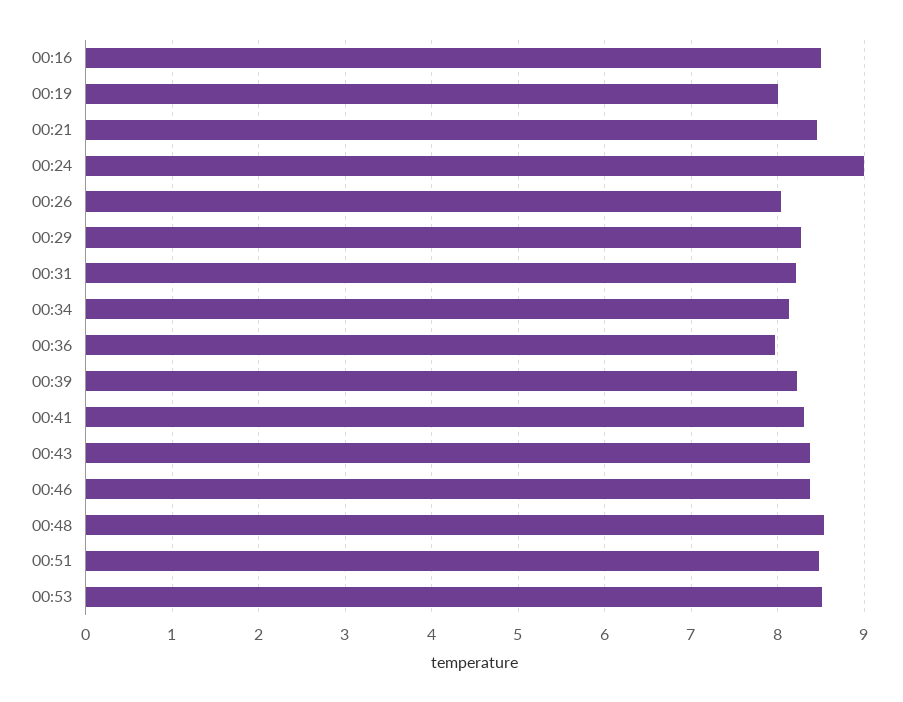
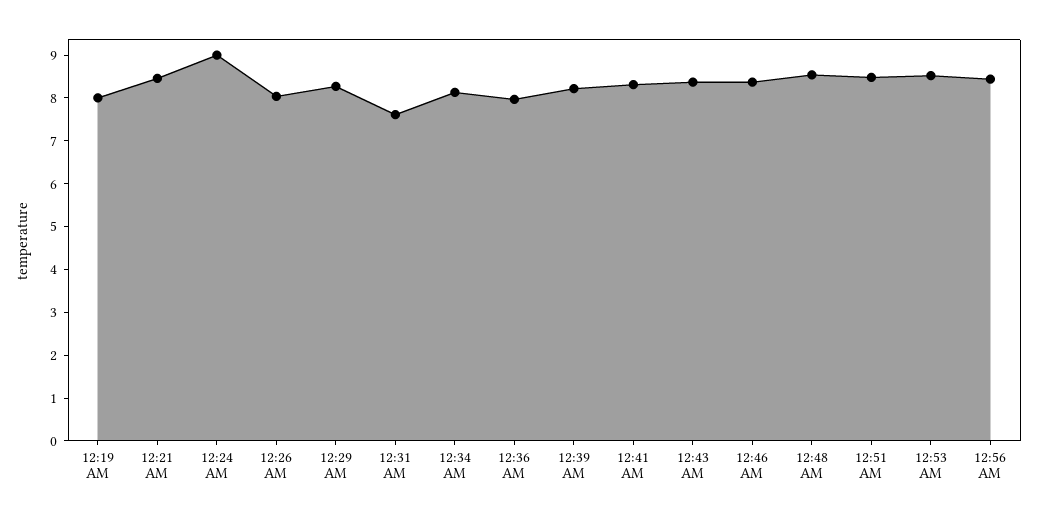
00:16: 8.5 -> none
00:31: 8.2 -> 7.6
12:56 AM: none -> 8.4

